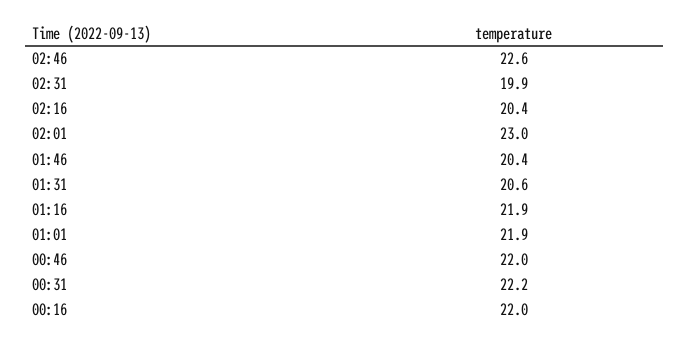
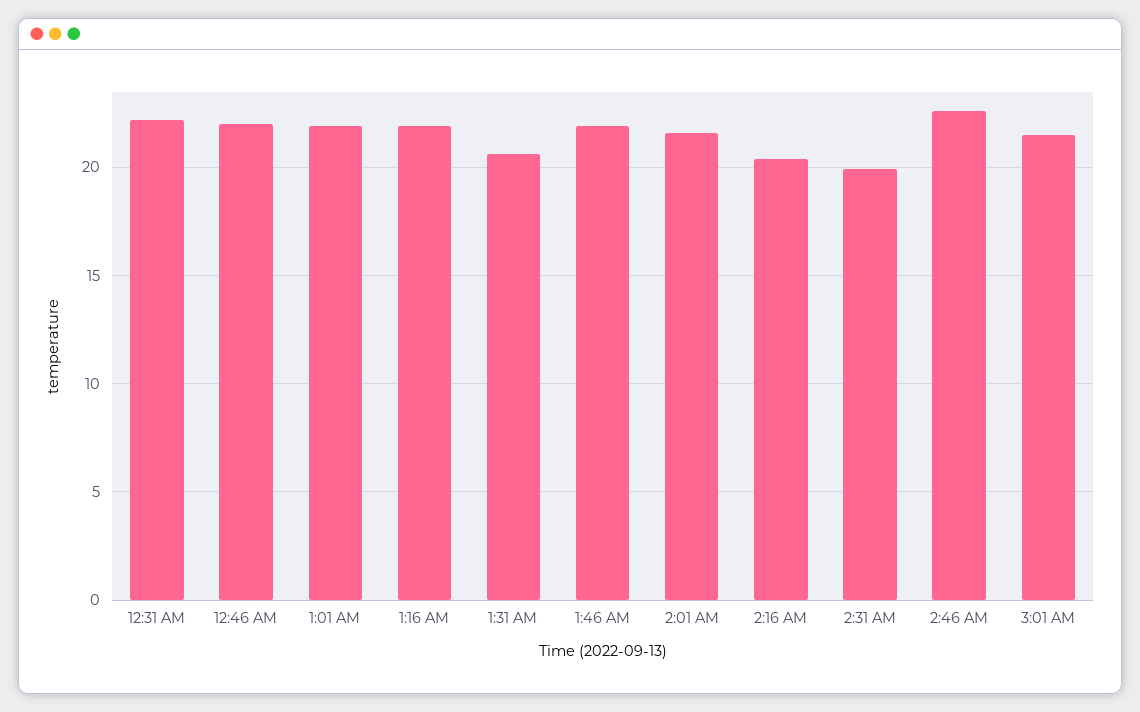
02:01: 23 -> 21.5
01:46: 20.4 -> 22
00:16: 22 -> none
3:01 AM: none -> 21.5

